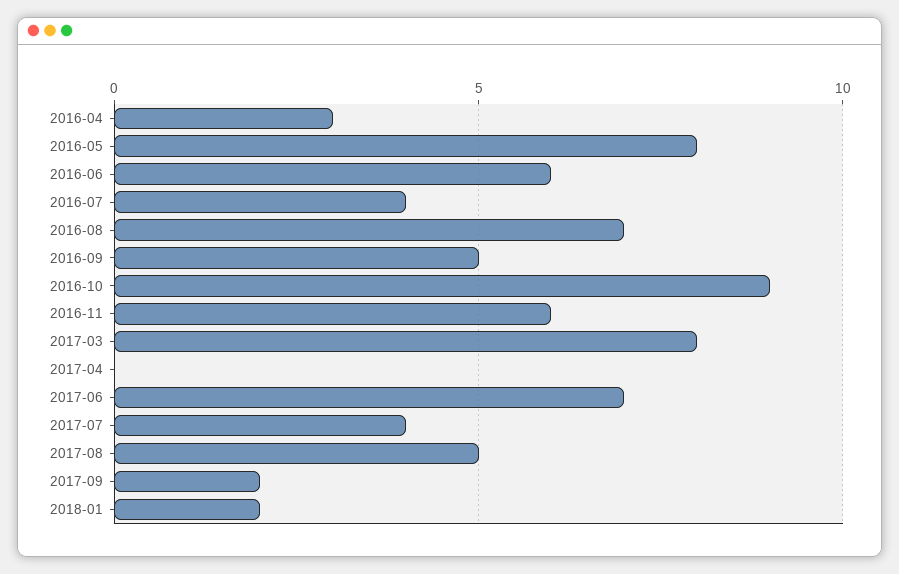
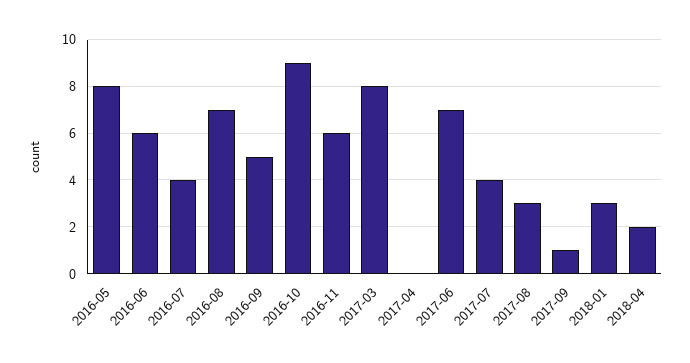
2016-04: 3 -> none
2017-08: 5 -> 3
2017-09: 2 -> 1
2018-01: 2 -> 3
2018-04: none -> 2

